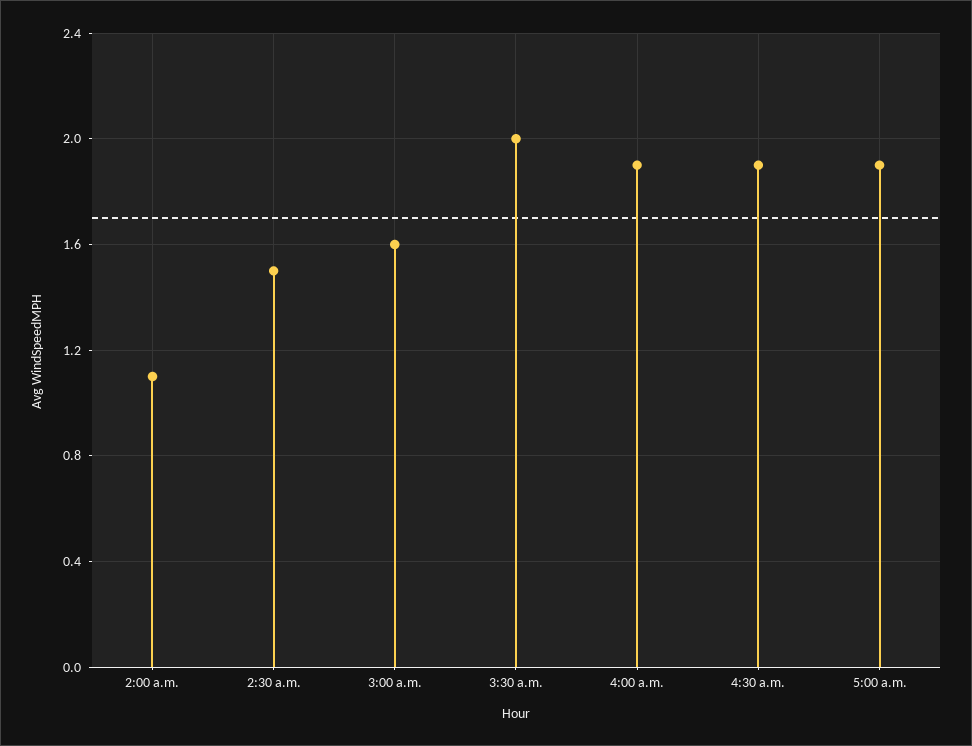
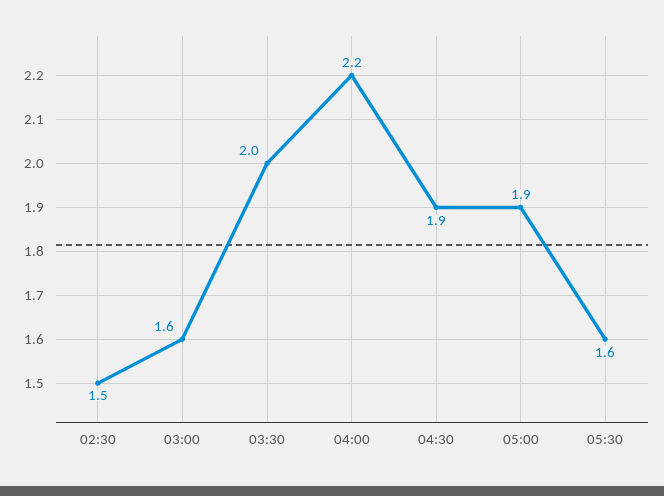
2:00 a.m.: 1.1 -> none
4:00 a.m.: 1.9 -> 2.2
05:30: none -> 1.6

